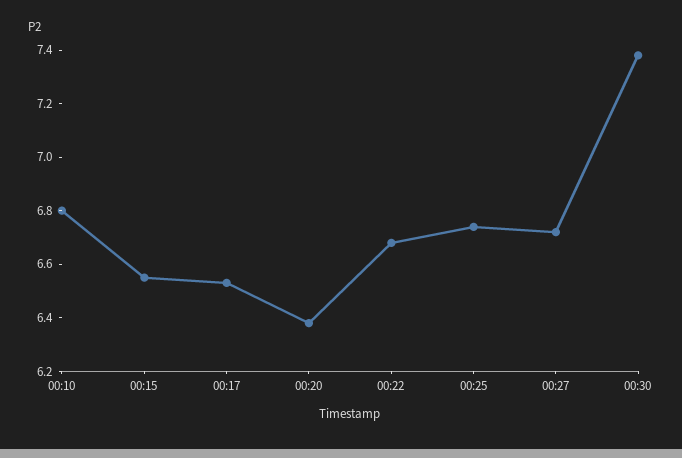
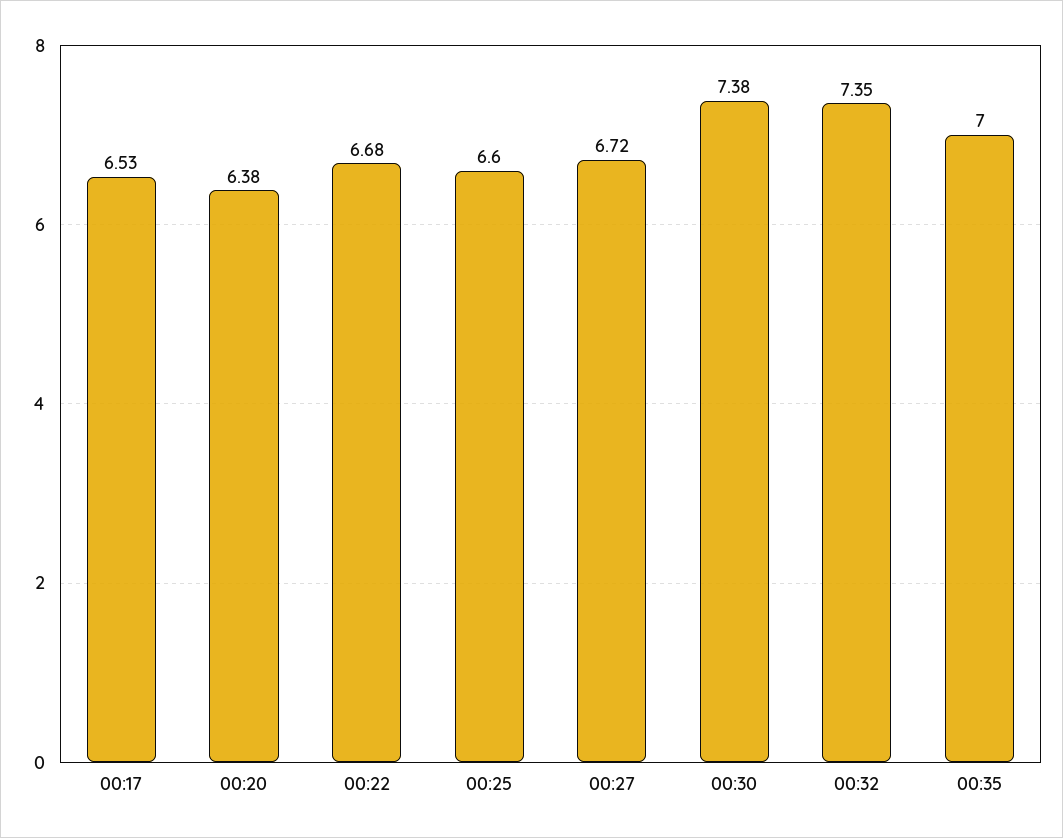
00:10: 6.8 -> none
00:15: 6.55 -> none
00:25: 6.75 -> 6.6
00:32: none -> 7.35
00:35: none -> 7

